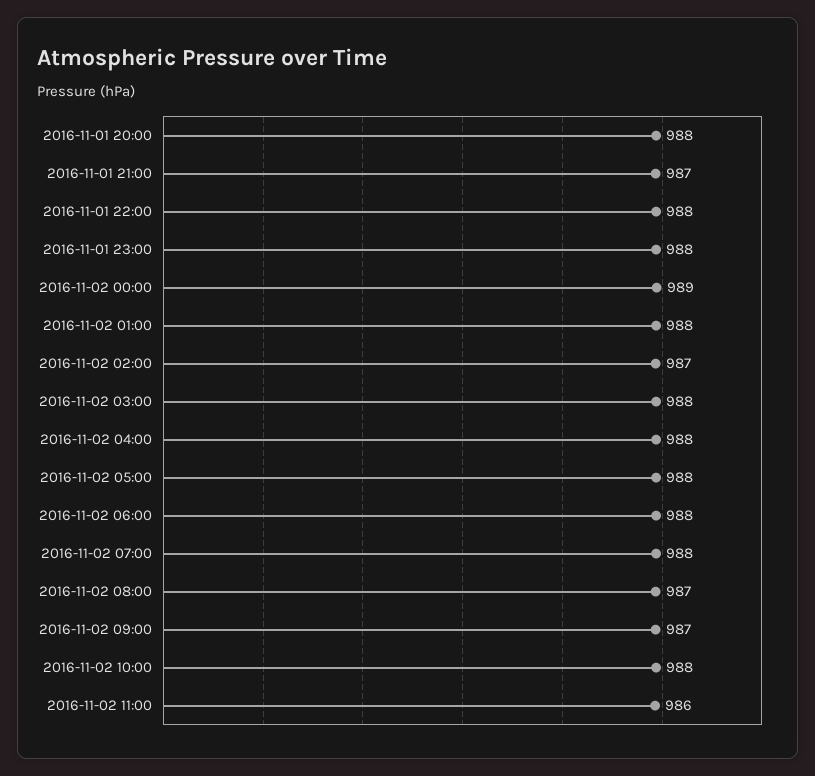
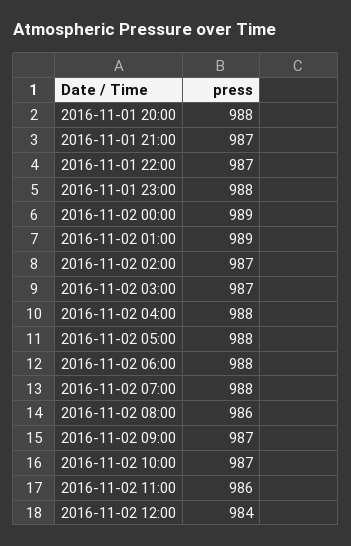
2016-11-01 22:00: 988 -> 987
2016-11-02 01:00: 988 -> 989
2016-11-02 03:00: 988 -> 987
2016-11-02 08:00: 987 -> 986
2016-11-02 10:00: 988 -> 987
2016-11-02 12:00: none -> 984

